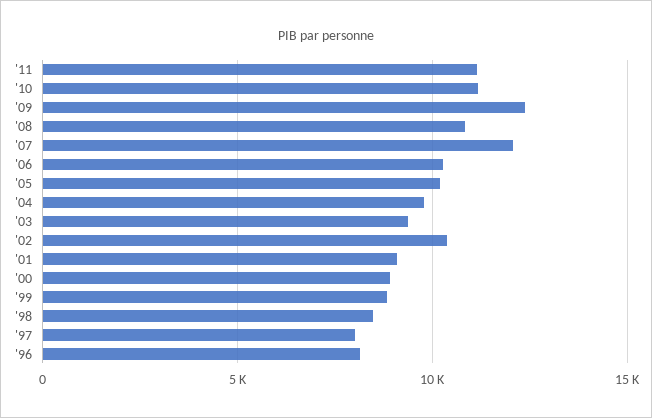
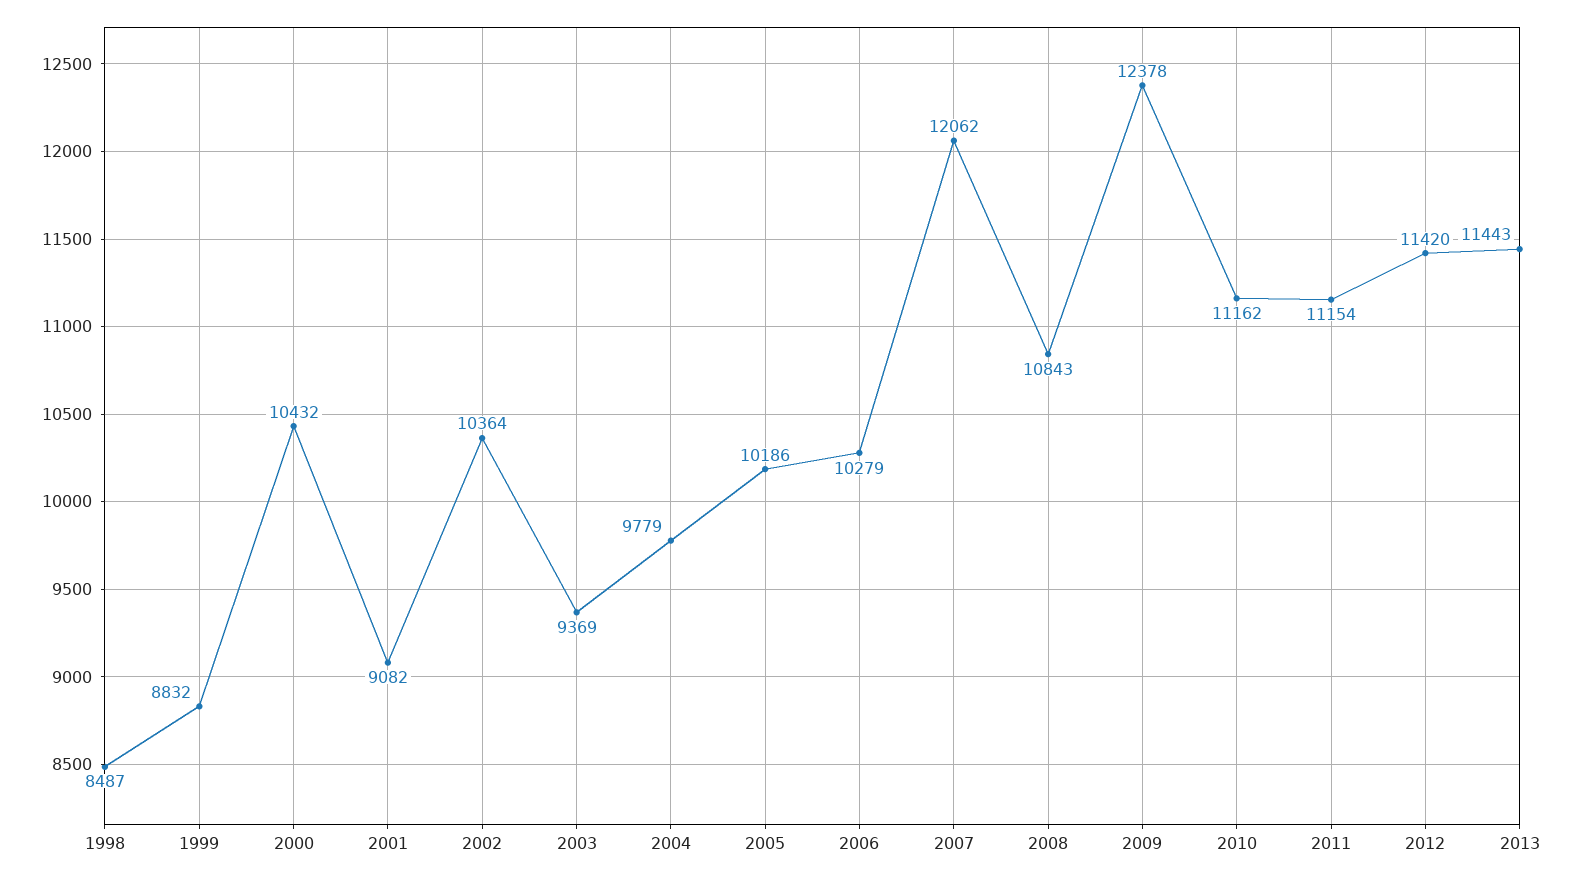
'00: 9000 -> 10432
'97: 8000 -> none
'96: 8000 -> none
2012: none -> 11420
2013: none -> 11443

